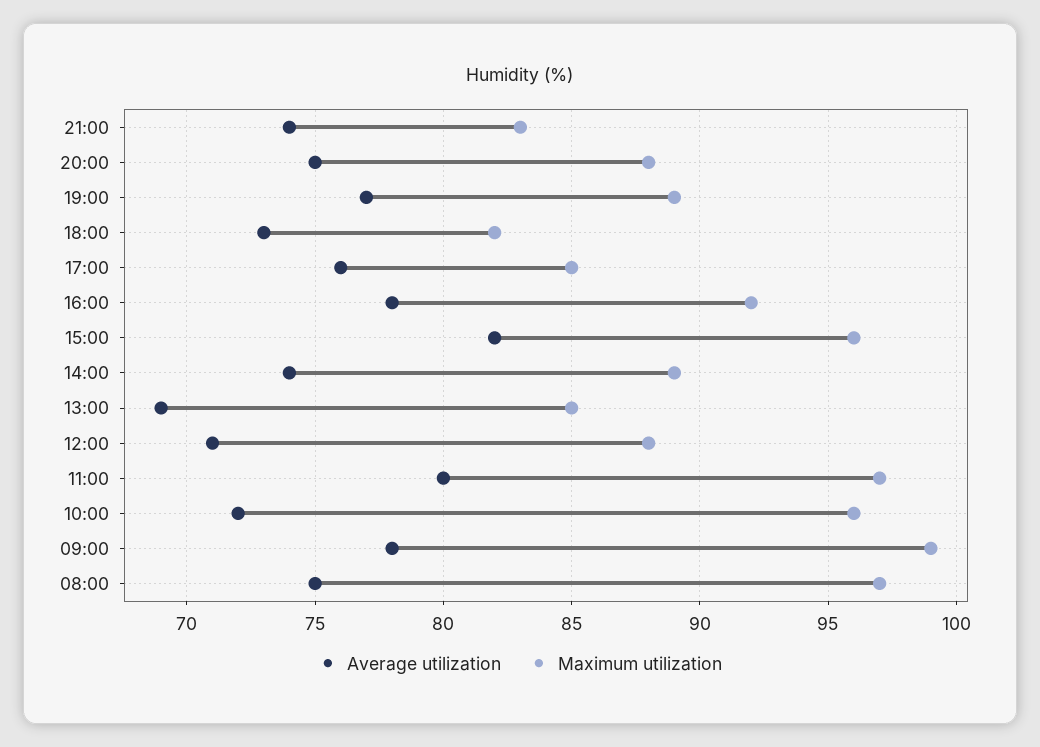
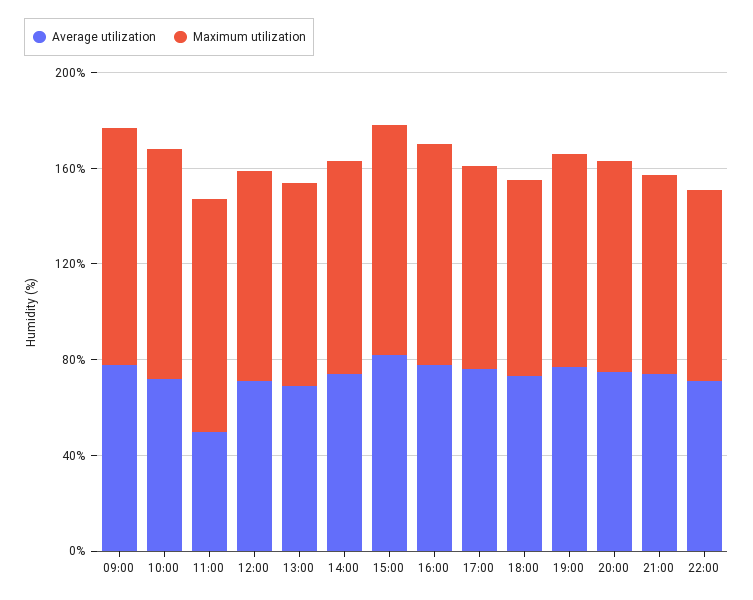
Average utilization, 11:00: 80 -> 50
Average utilization, 08:00: 75 -> none
Maximum utilization, 08:00: 97 -> none
Average utilization, 22:00: none -> 70
Maximum utilization, 22:00: none -> 80

